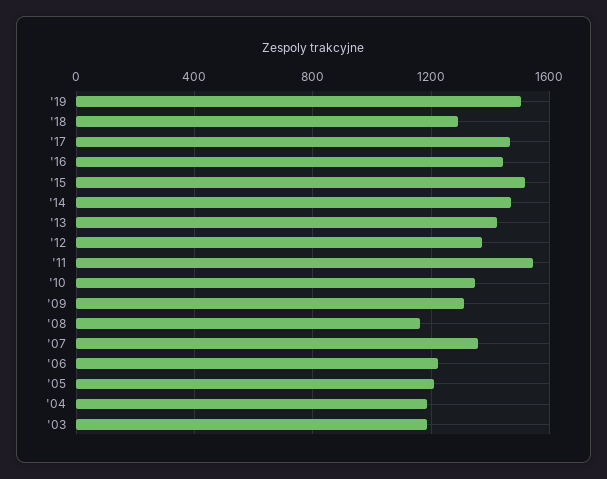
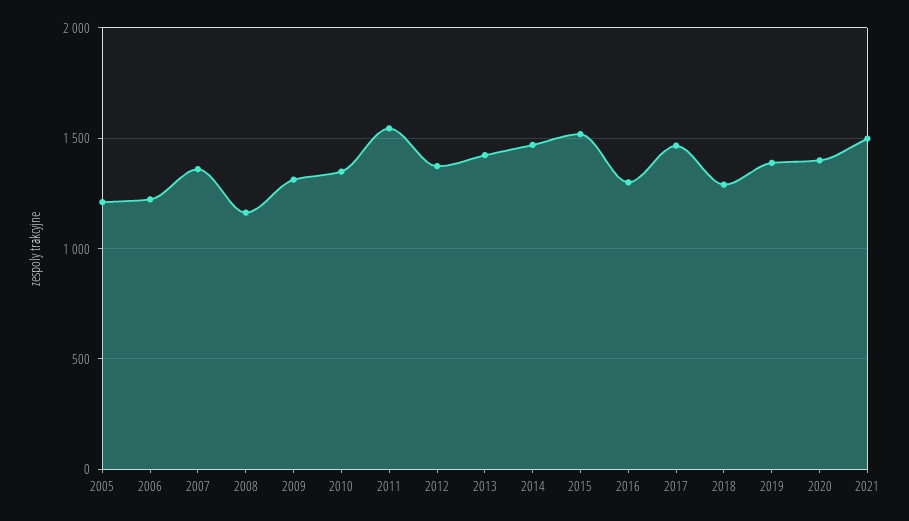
'19: 1500 -> 1400
'16: 1450 -> 1300
'04: 1200 -> none
'03: 1200 -> none
2020: none -> 1400
2021: none -> 1500

